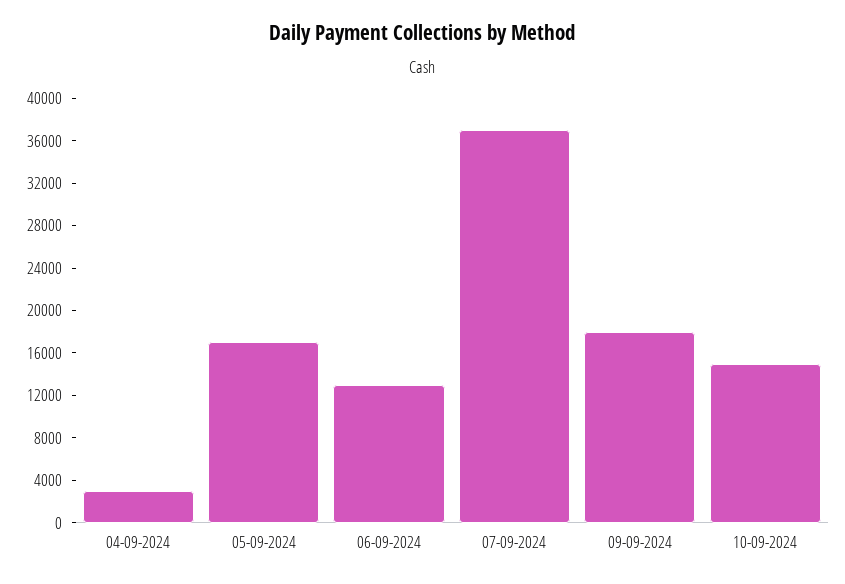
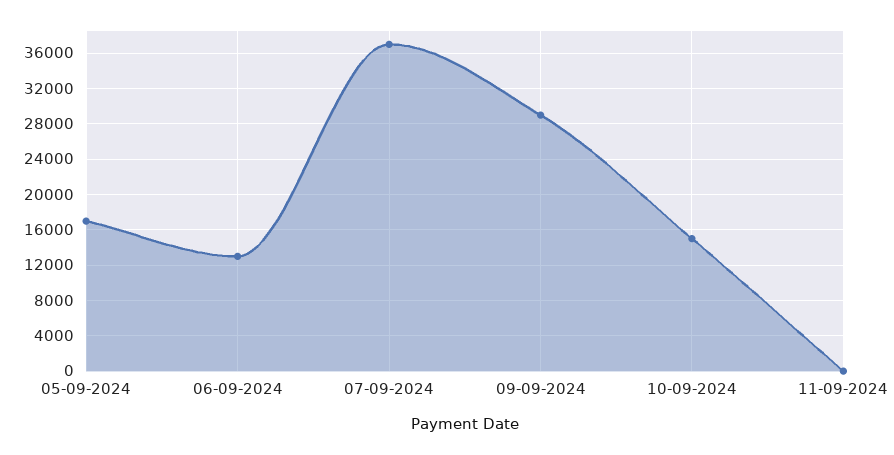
04-09-2024: 3000 -> none
09-09-2024: 18000 -> 29000
11-09-2024: none -> 0

